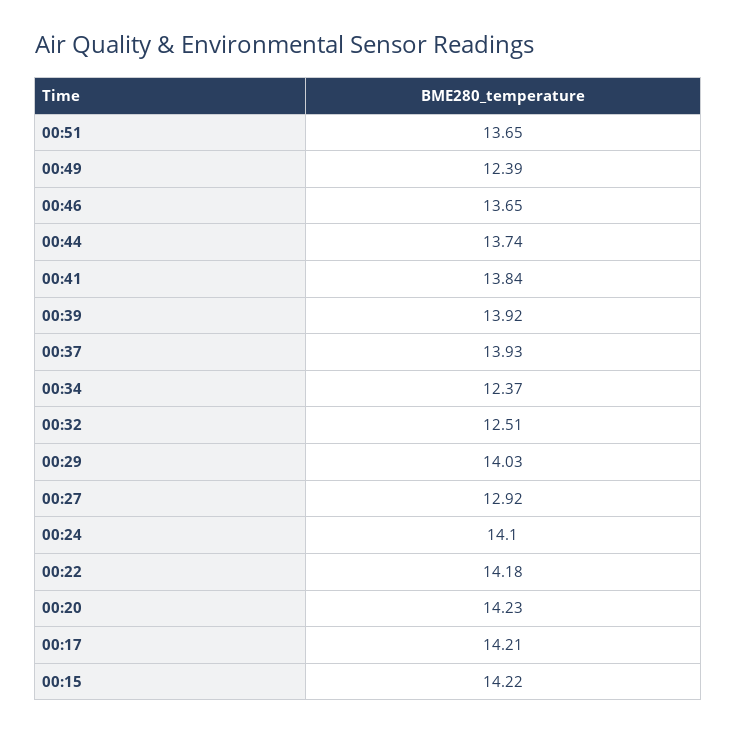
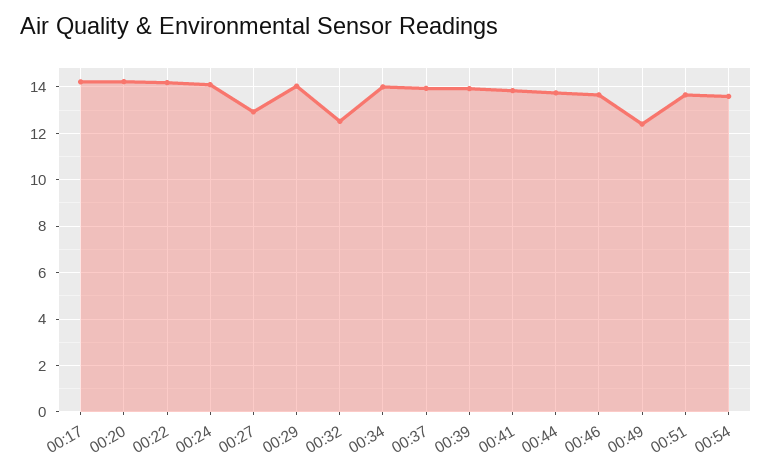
00:34: 12.37 -> 14
00:15: 14.22 -> none
00:54: none -> 13.5

